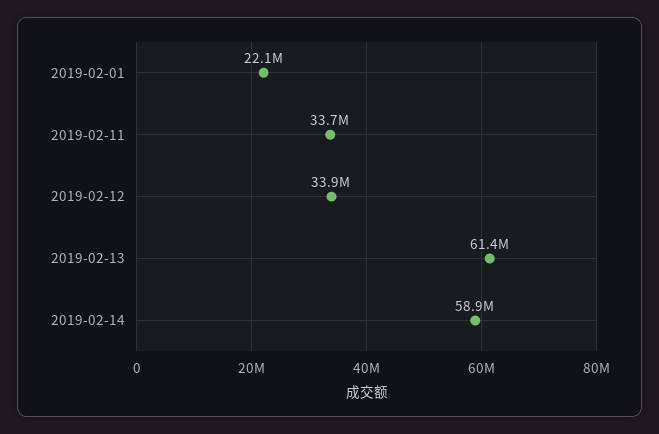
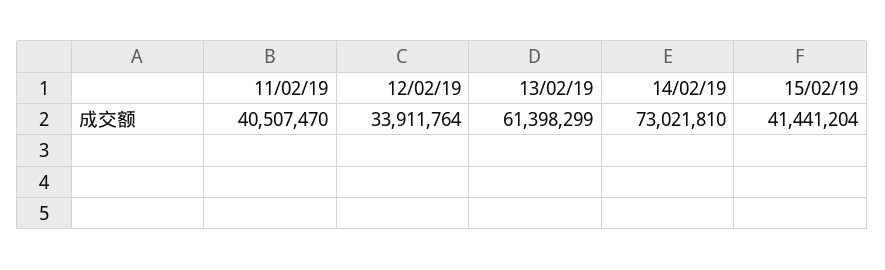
2019-02-01: 22100000 -> none
2019-02-11: 33700000 -> 40507470
2019-02-14: 58900000 -> 73021810
15/02/19: none -> 41441204

